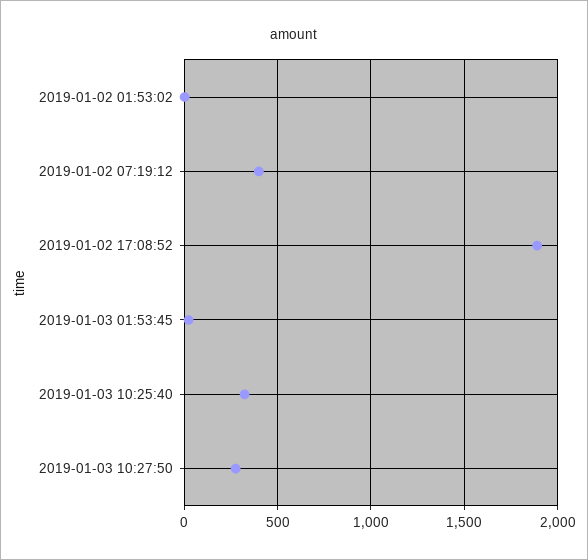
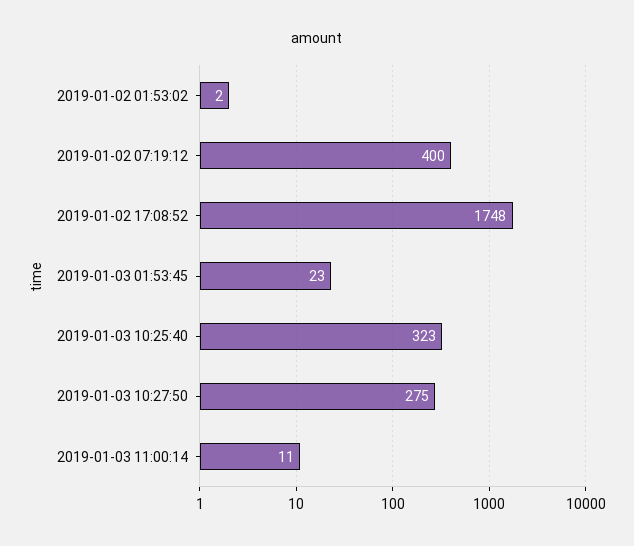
2019-01-02 17:08:52: 1900 -> 1748
2019-01-03 11:00:14: none -> 11

